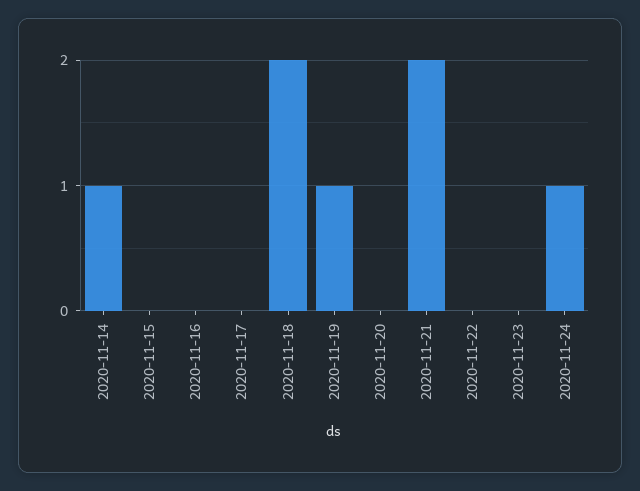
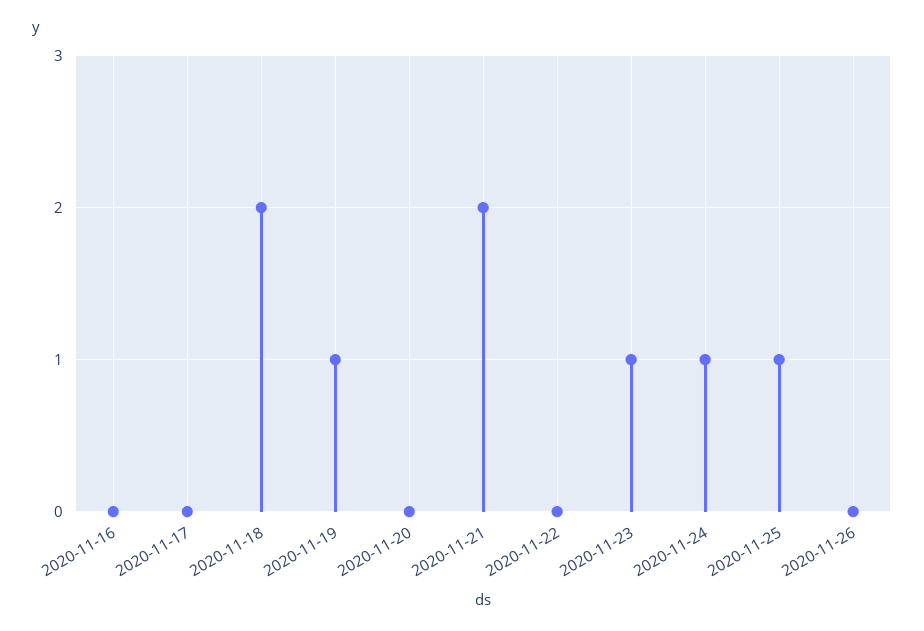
2020-11-14: 1 -> none
2020-11-15: 0 -> none
2020-11-23: 0 -> 1
2020-11-25: none -> 1
2020-11-26: none -> 0

